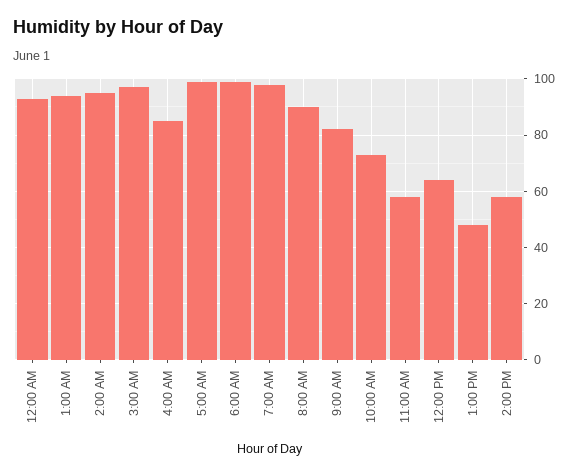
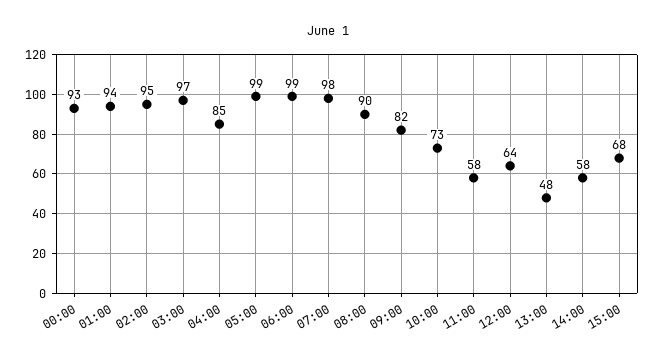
15:00: none -> 68

